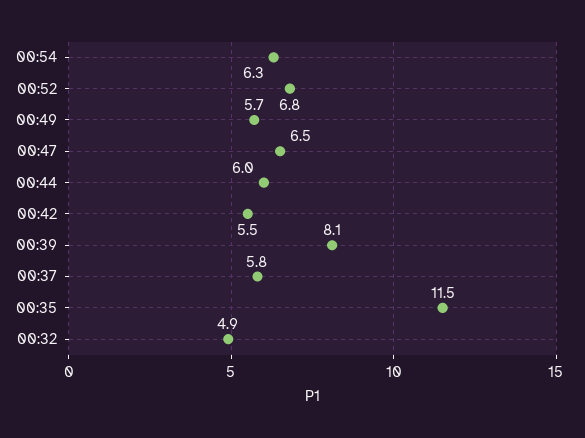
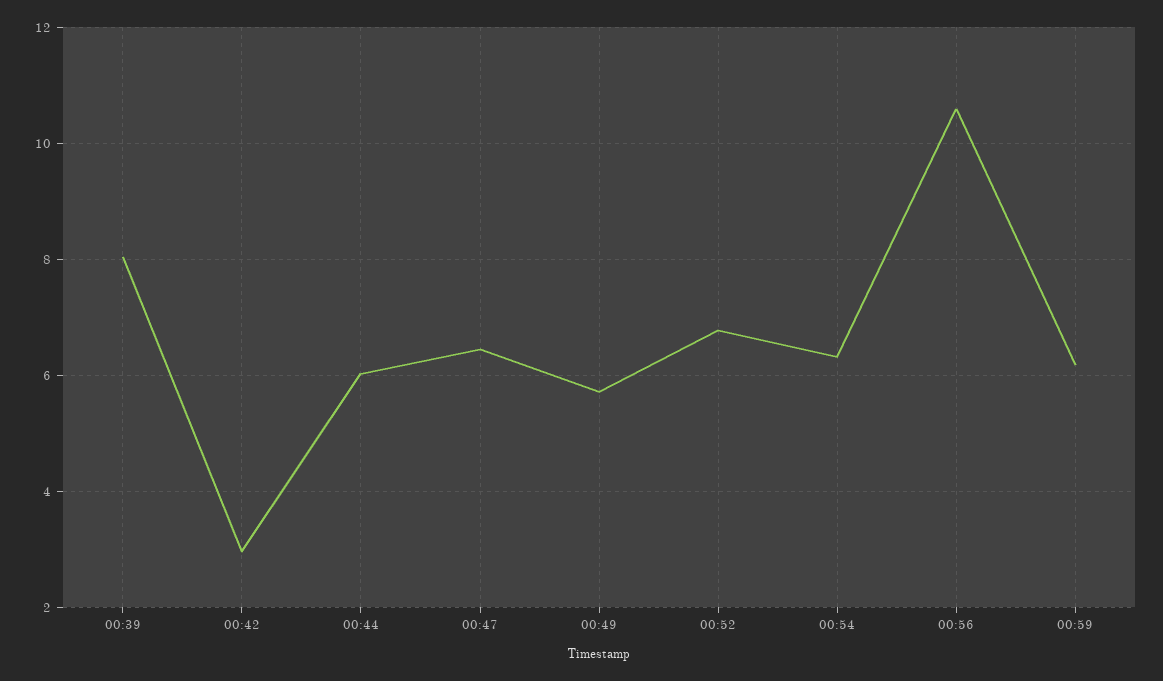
00:42: 5.5 -> 3
00:37: 5.8 -> none
00:35: 11.5 -> none
00:32: 4.9 -> none
00:56: none -> 10.6
00:59: none -> 6.2

